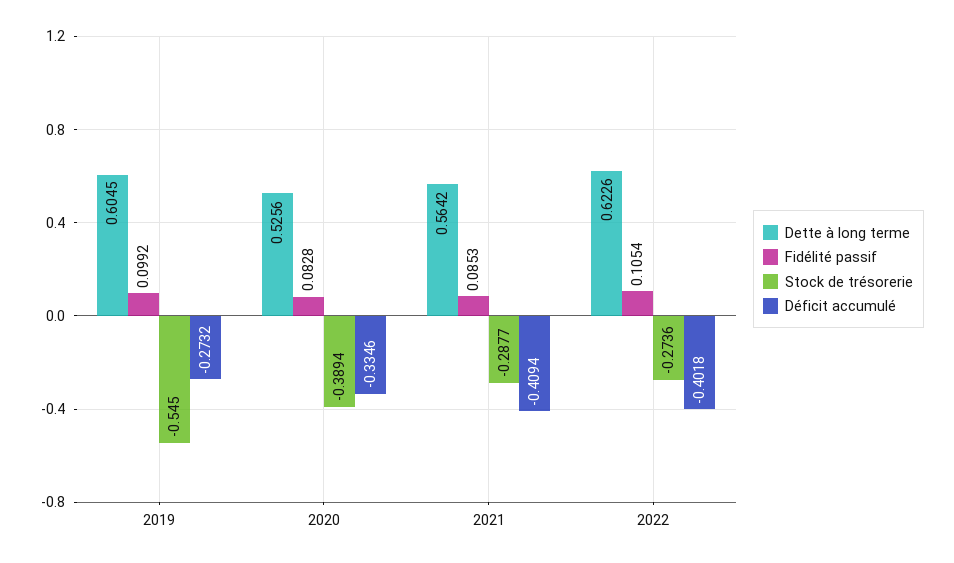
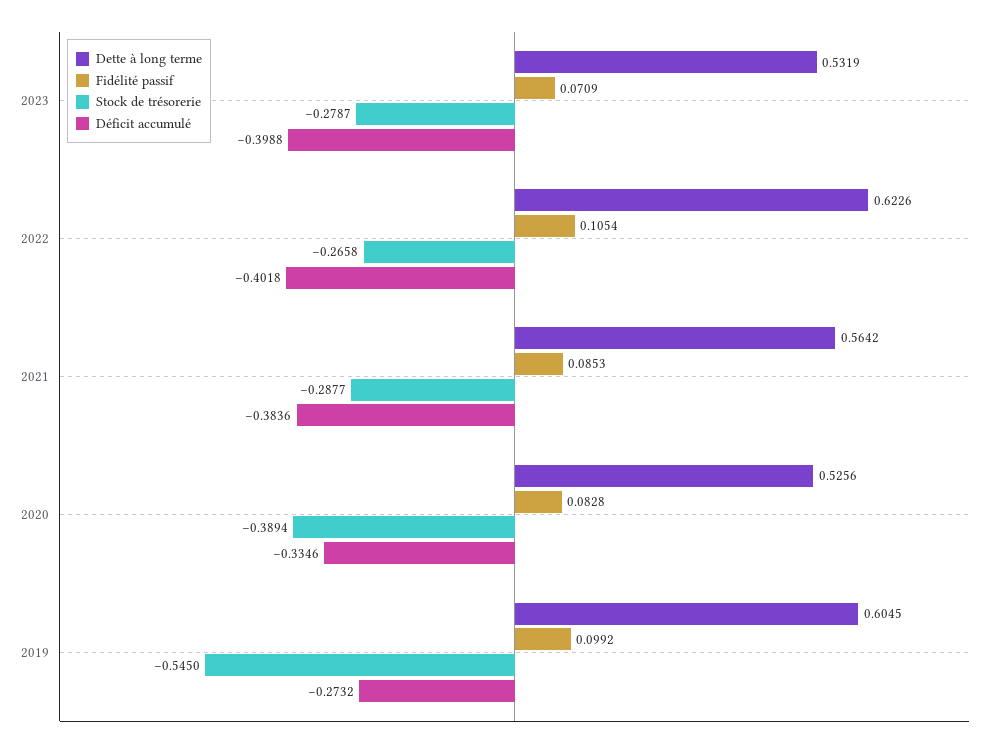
Déficit accumulé, 2021: -0.4094 -> -0.3836
Stock de trésorerie, 2022: -0.2736 -> -0.2658
Dette à long terme, 2023: none -> 0.5319
Fidélité passif, 2023: none -> 0.0709
Stock de trésorerie, 2023: none -> -0.2787
Déficit accumulé, 2023: none -> -0.3988

